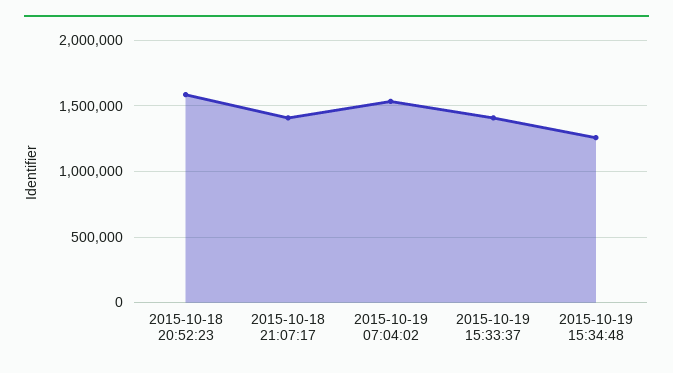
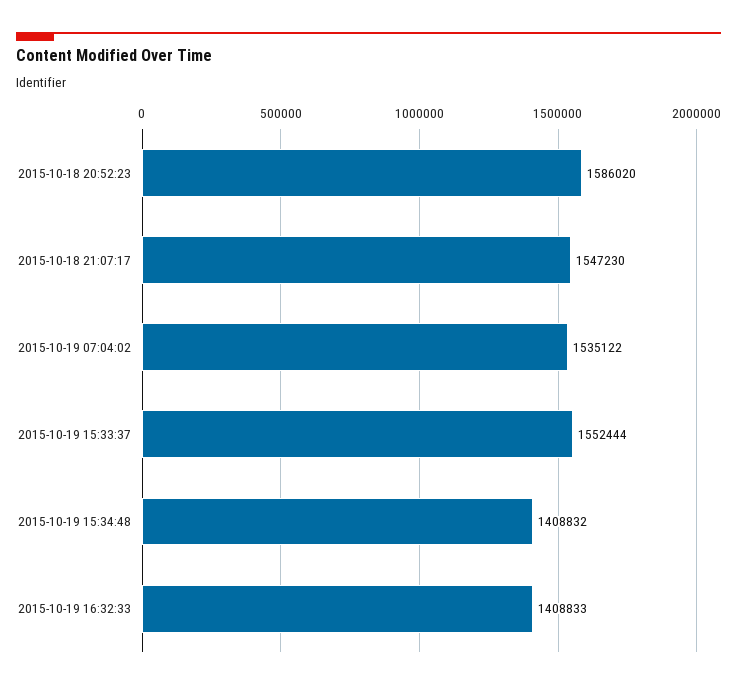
2015-10-18 21:07:17: 1400000 -> 1547230
2015-10-19 15:33:37: 1400000 -> 1552444
2015-10-19 15:34:48: 1250000 -> 1408832
2015-10-19 16:32:33: none -> 1408833

